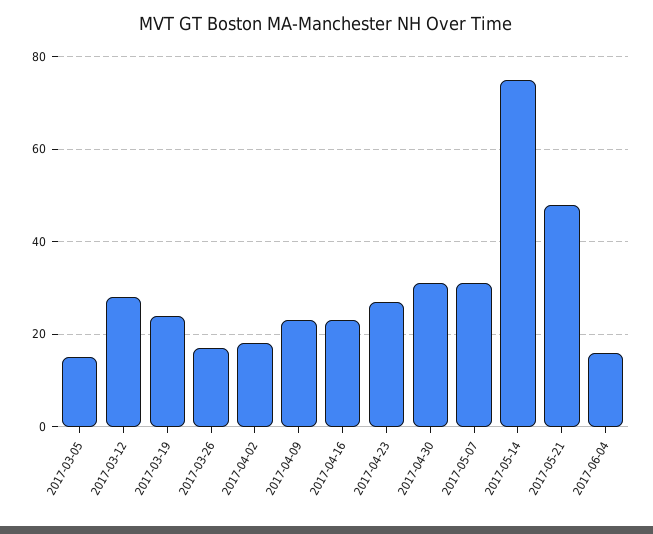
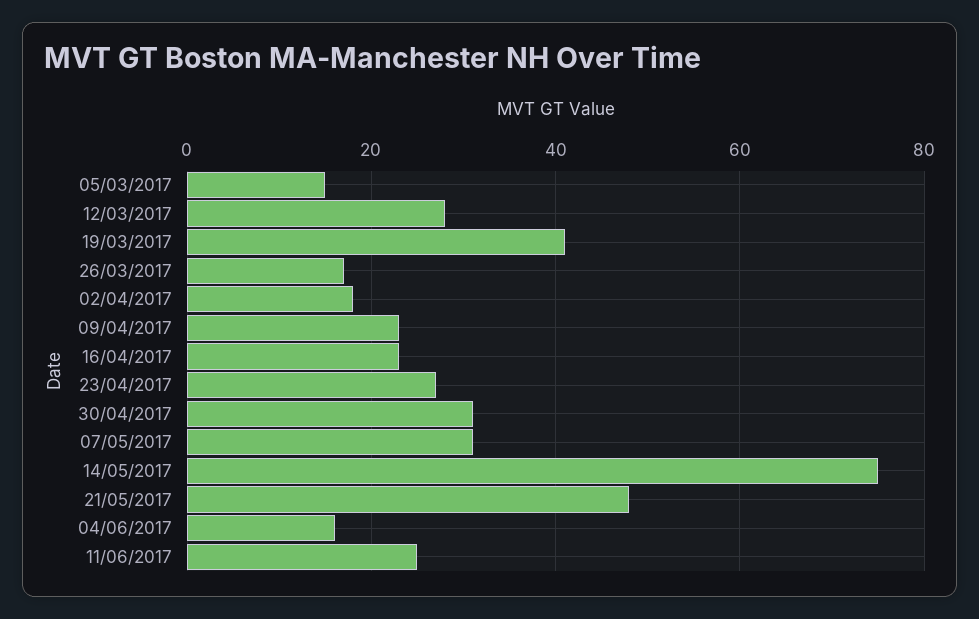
2017-03-19: 25 -> 40
11/06/2017: none -> 25

